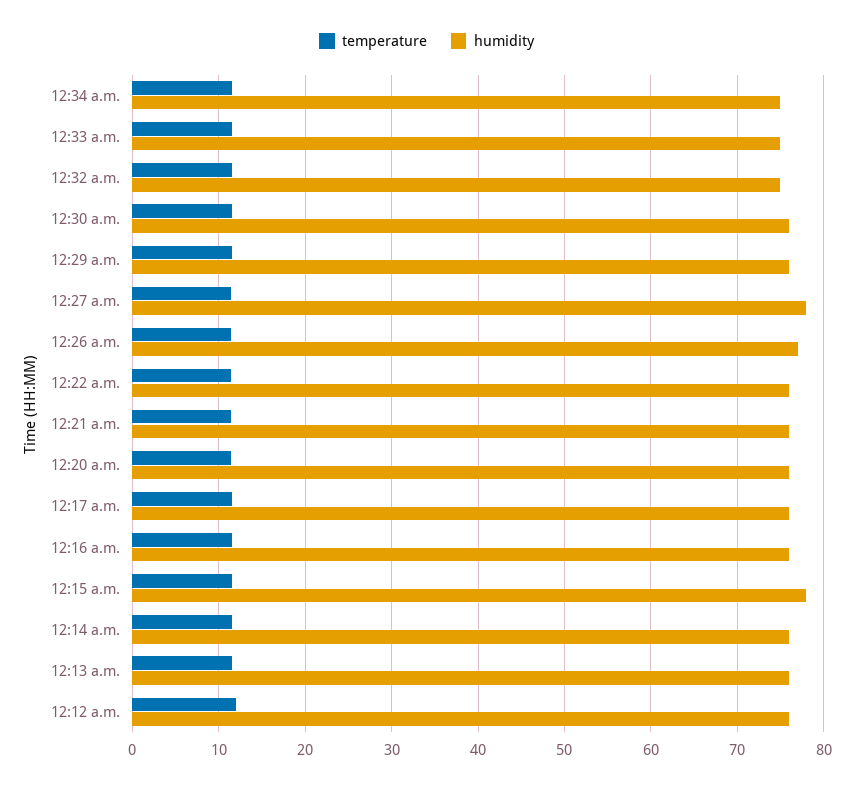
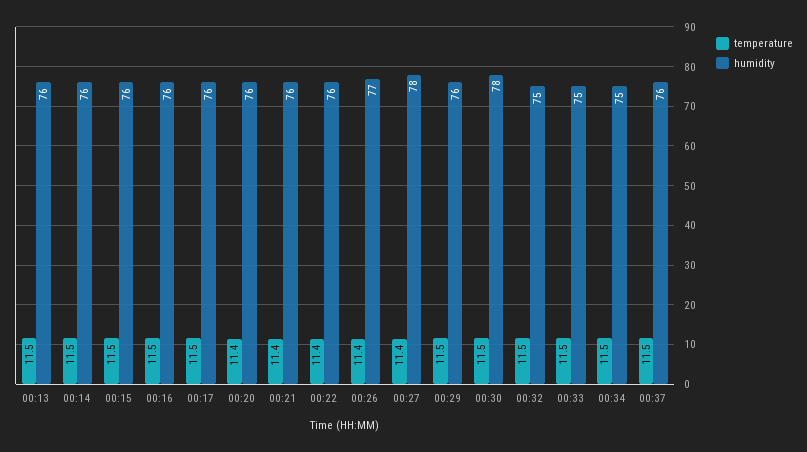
humidity, 12:30 a.m.: 76 -> 78
humidity, 12:15 a.m.: 78 -> 76
temperature, 12:12 a.m.: 12 -> none
humidity, 12:12 a.m.: 76 -> none
temperature, 00:37: none -> 11.5
humidity, 00:37: none -> 76

